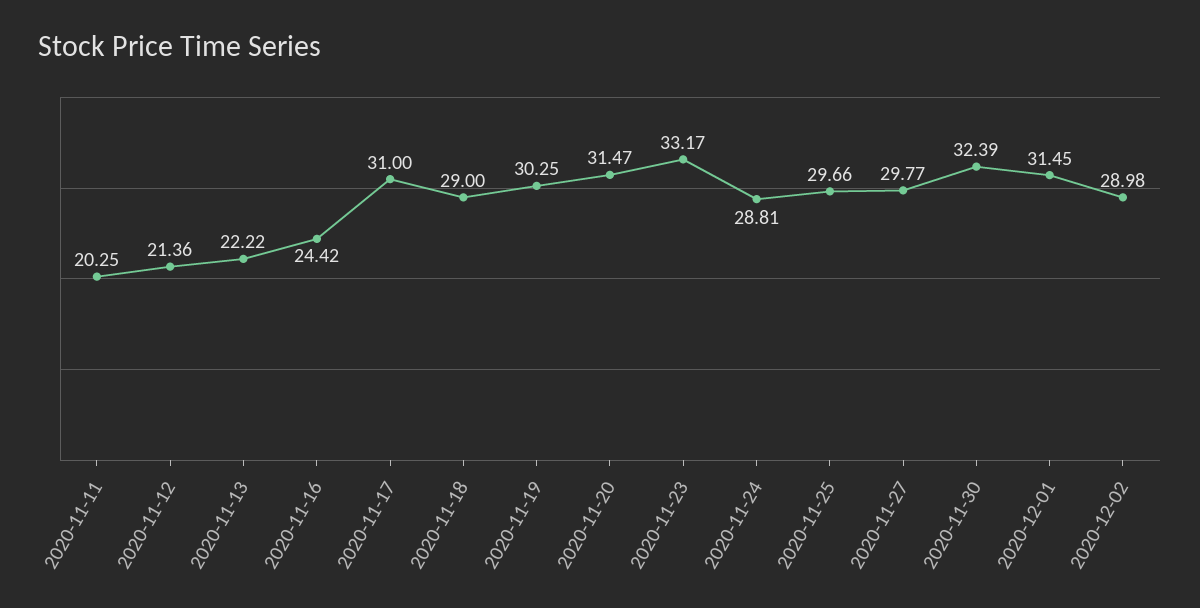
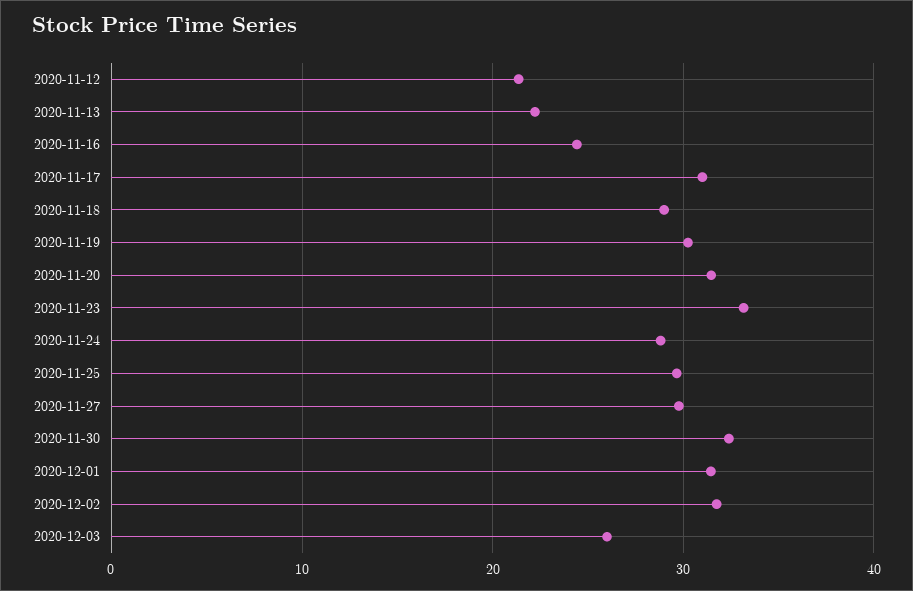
2020-11-11: 20.25 -> none
2020-12-02: 28.98 -> 32
2020-12-03: none -> 26

